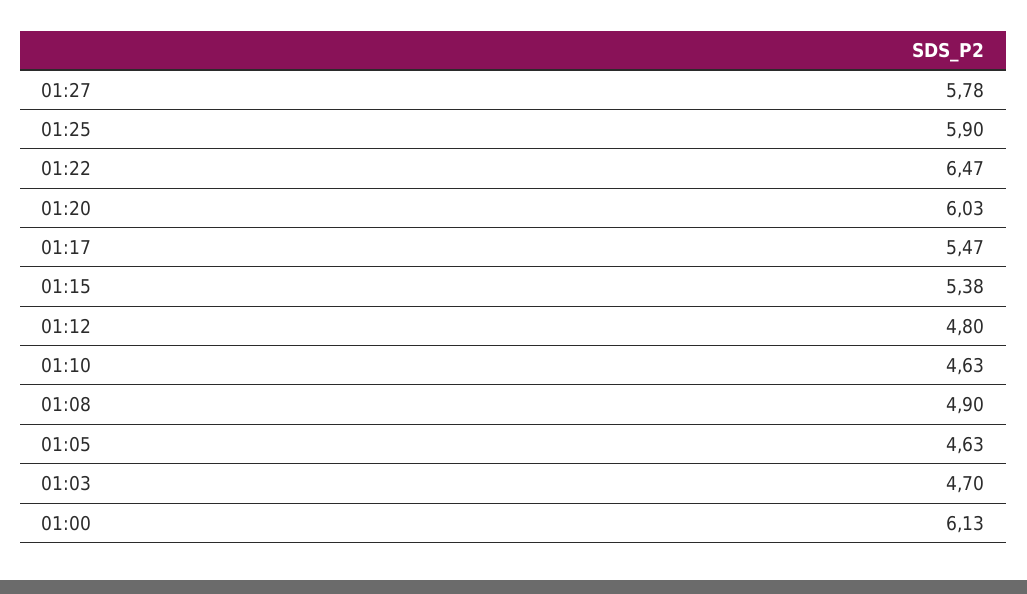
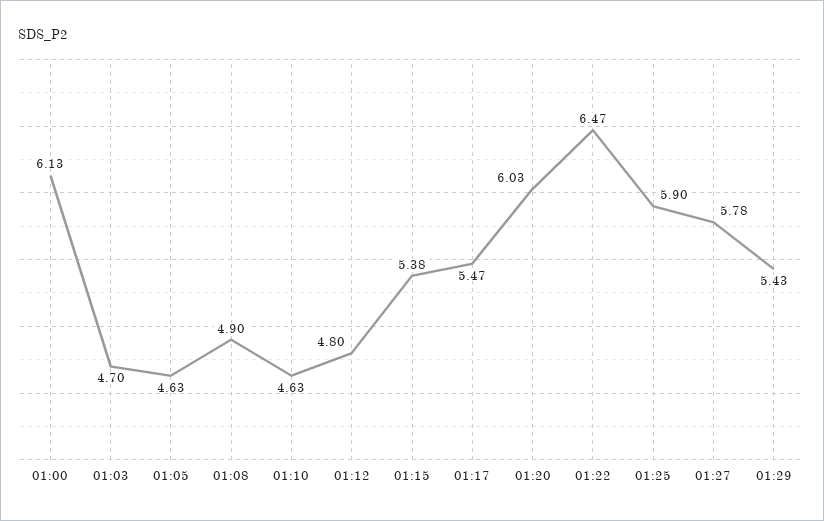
01:29: none -> 5.43

